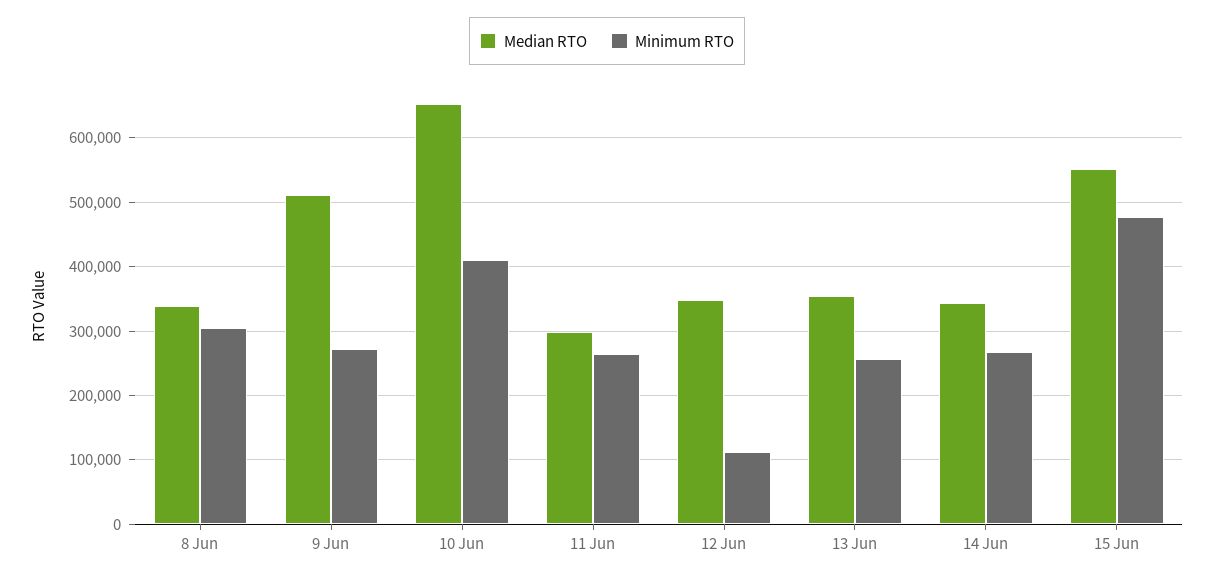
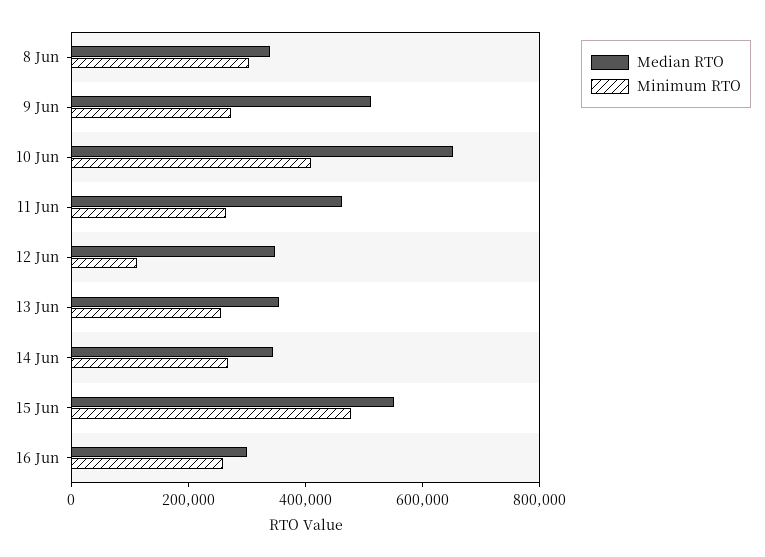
Median RTO, 11 Jun: 300000 -> 450000
Median RTO, 16 Jun: none -> 300000
Minimum RTO, 16 Jun: none -> 250000

